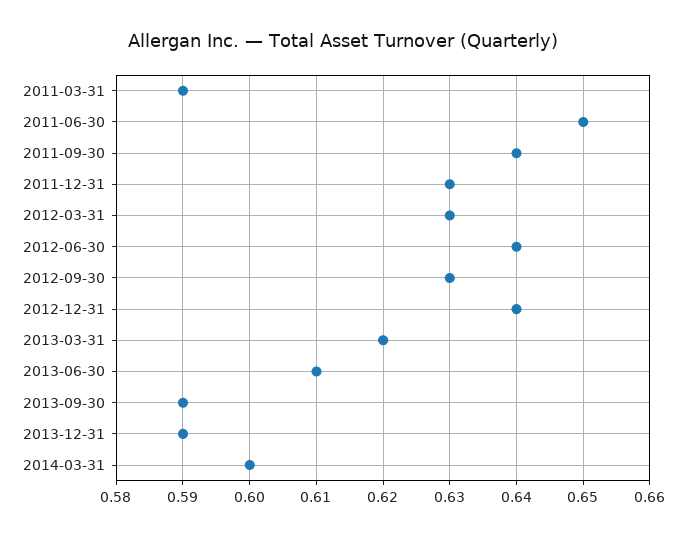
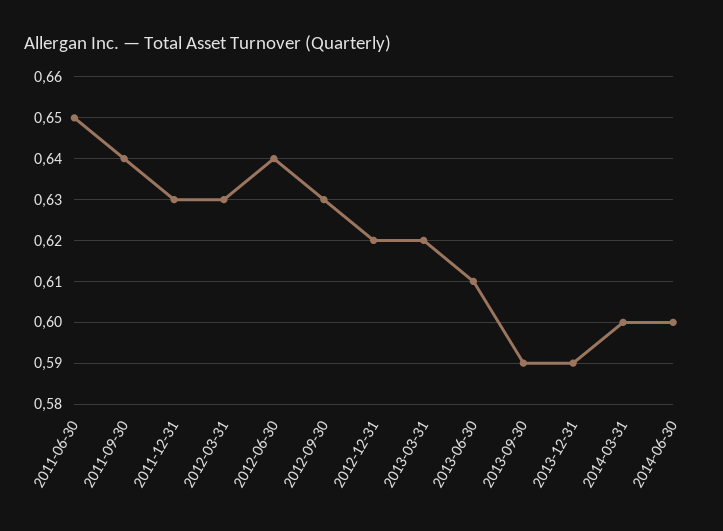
2011-03-31: 0.59 -> none
2012-12-31: 0.64 -> 0.62
2014-06-30: none -> 0.6

